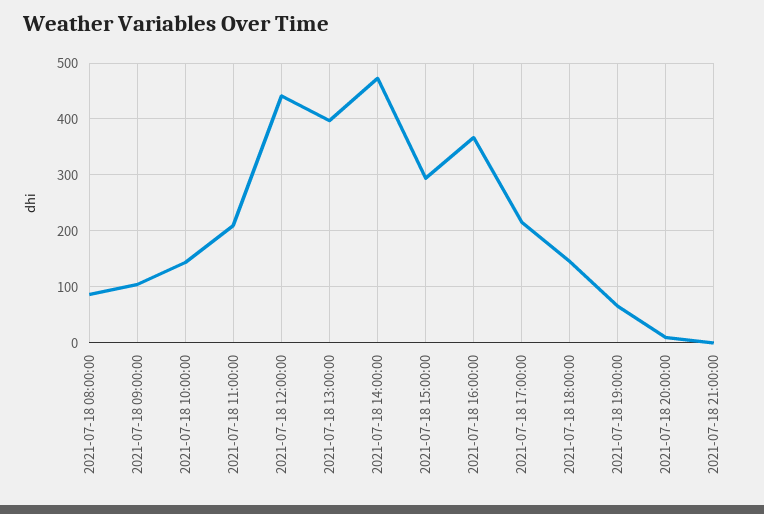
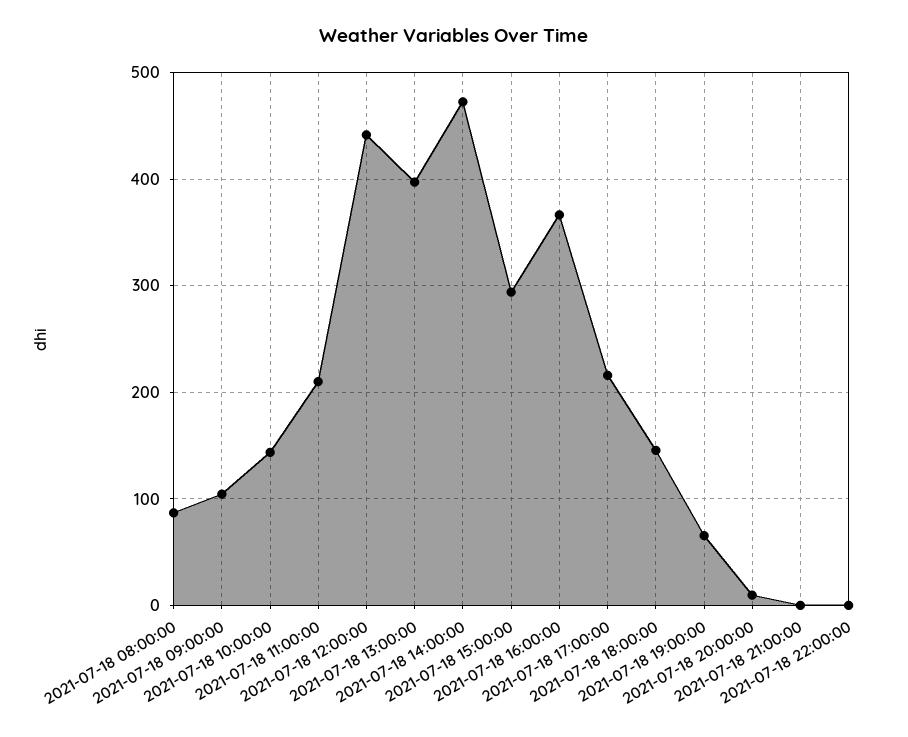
2021-07-18 22:00:00: none -> 0

